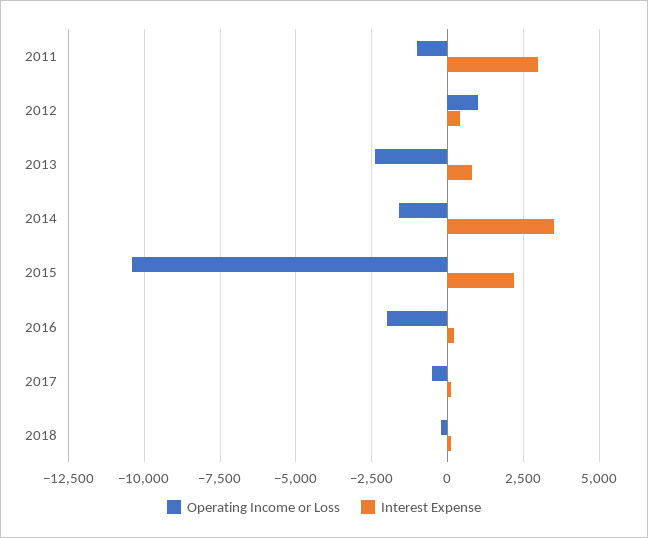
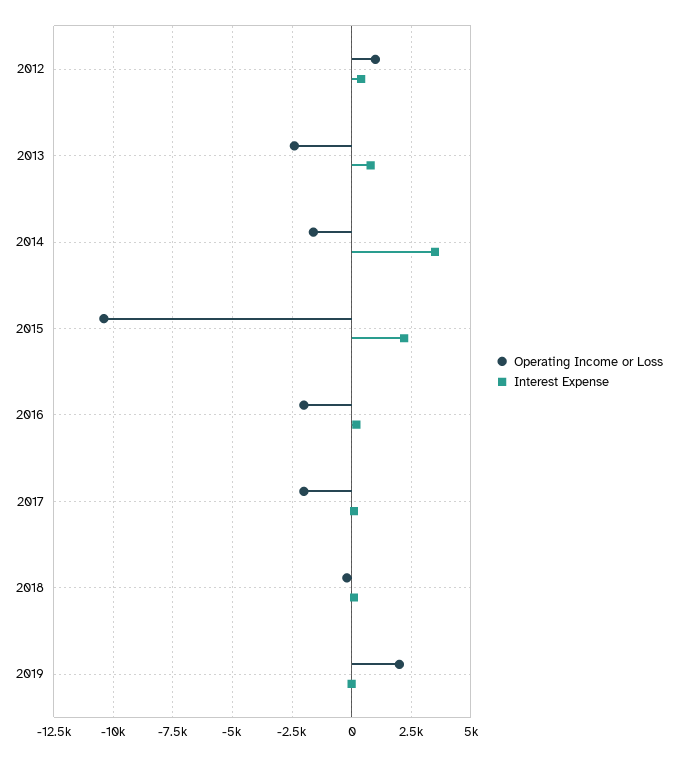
Operating Income or Loss, 2011: -1000 -> none
Interest Expense, 2011: 3000 -> none
Operating Income or Loss, 2017: -500 -> -2000
Operating Income or Loss, 2019: none -> 2000
Interest Expense, 2019: none -> 0

